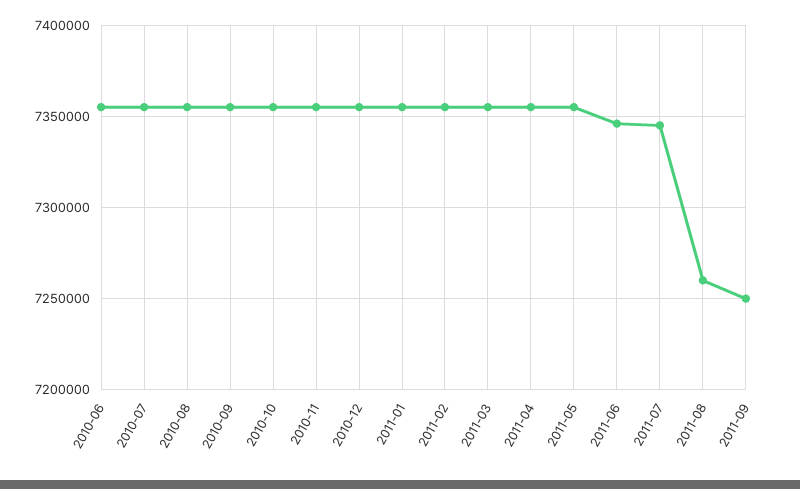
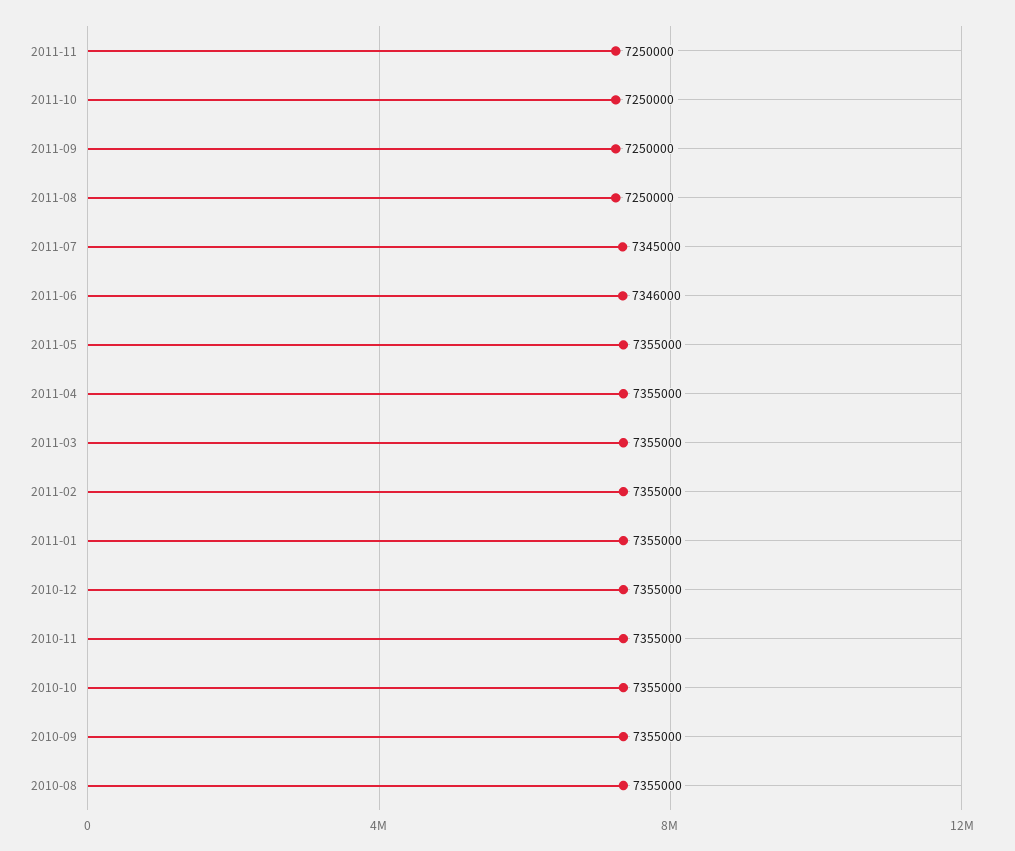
2010-06: 7355000 -> none
2010-07: 7355000 -> none
2011-08: 7260000 -> 7250000
2011-11: none -> 7250000
2011-10: none -> 7250000

